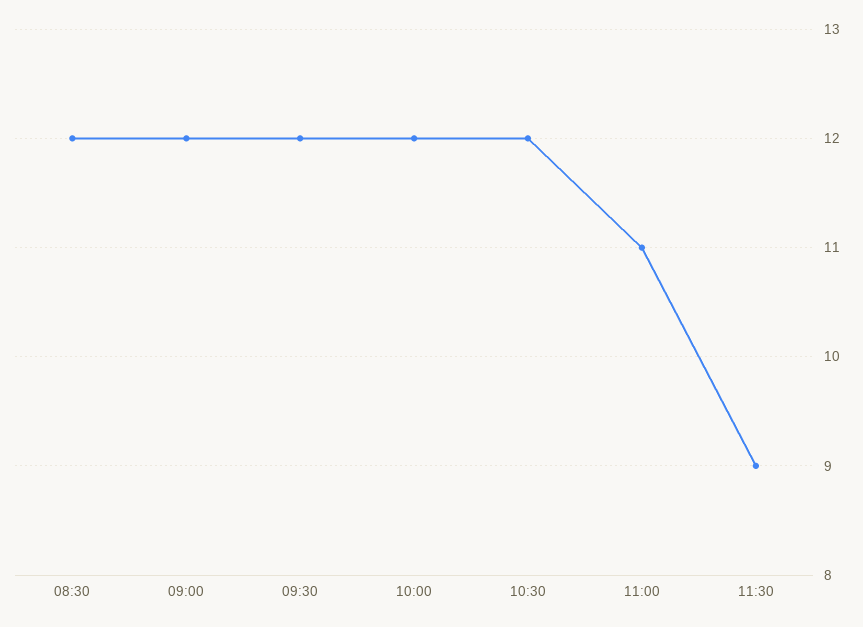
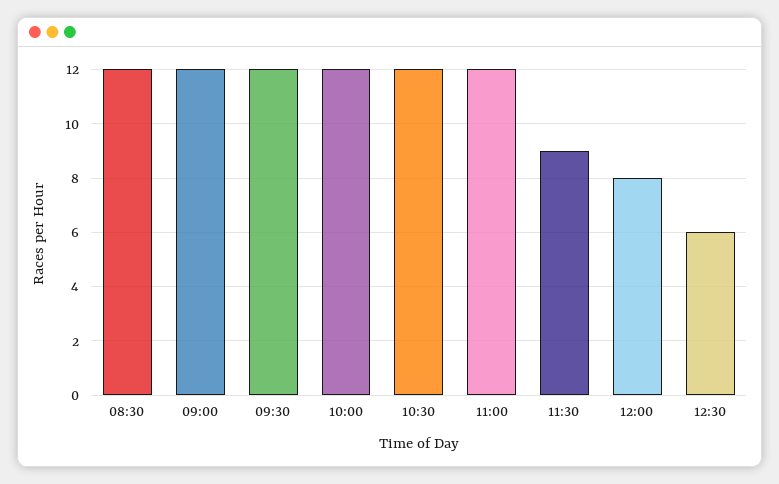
11:00: 11 -> 12
12:00: none -> 8
12:30: none -> 6

